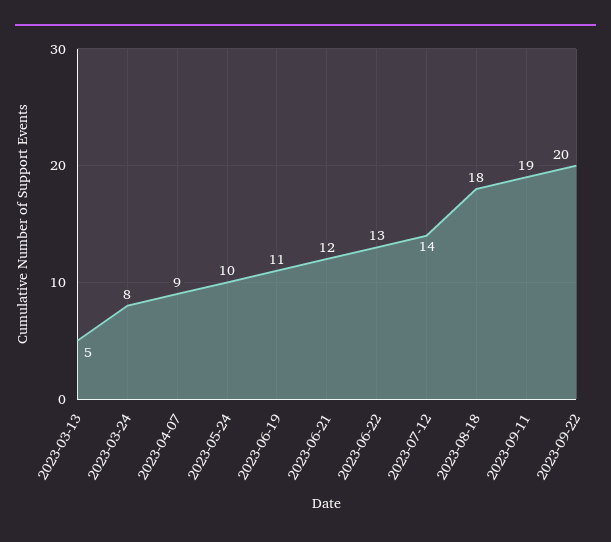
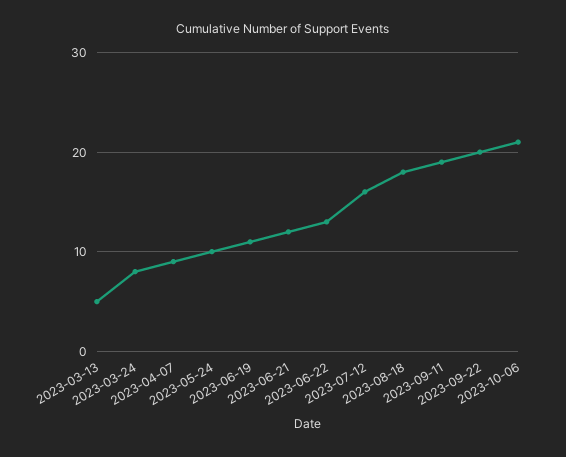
2023-07-12: 14 -> 16
2023-10-06: none -> 21

